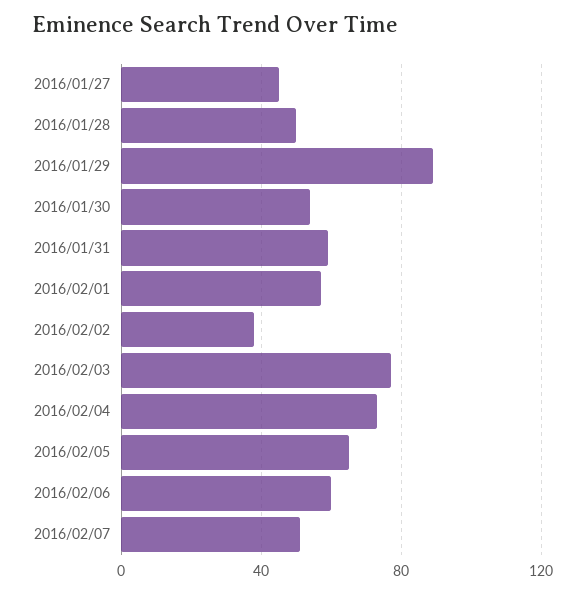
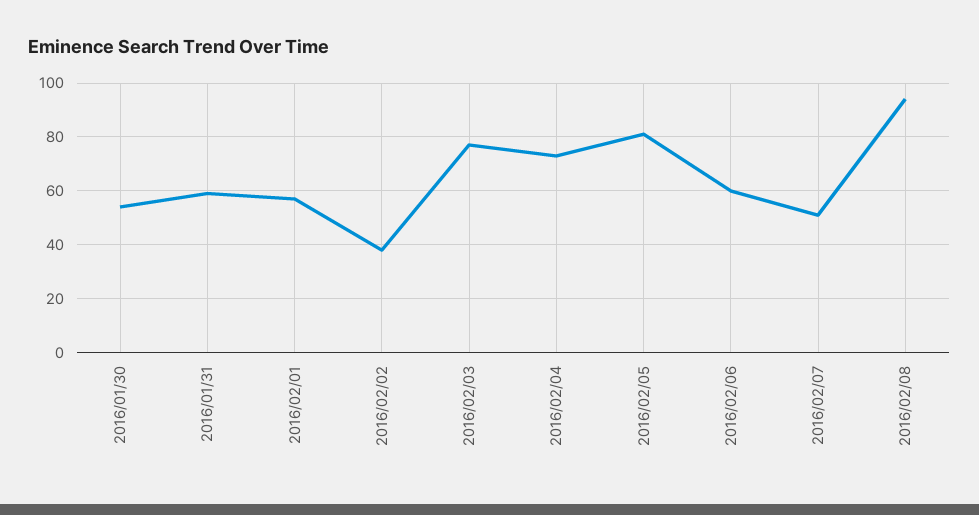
2016/01/27: 45 -> none
2016/01/28: 50 -> none
2016/01/29: 90 -> none
2016/02/05: 65 -> 80
2016/02/08: none -> 95

